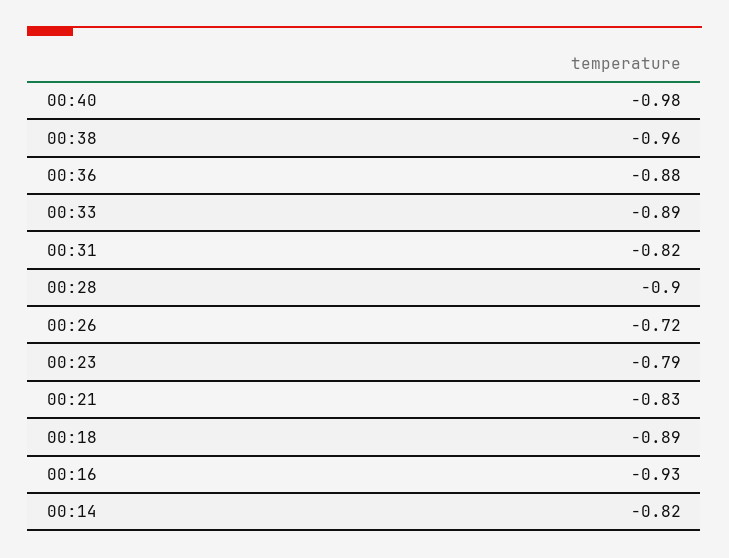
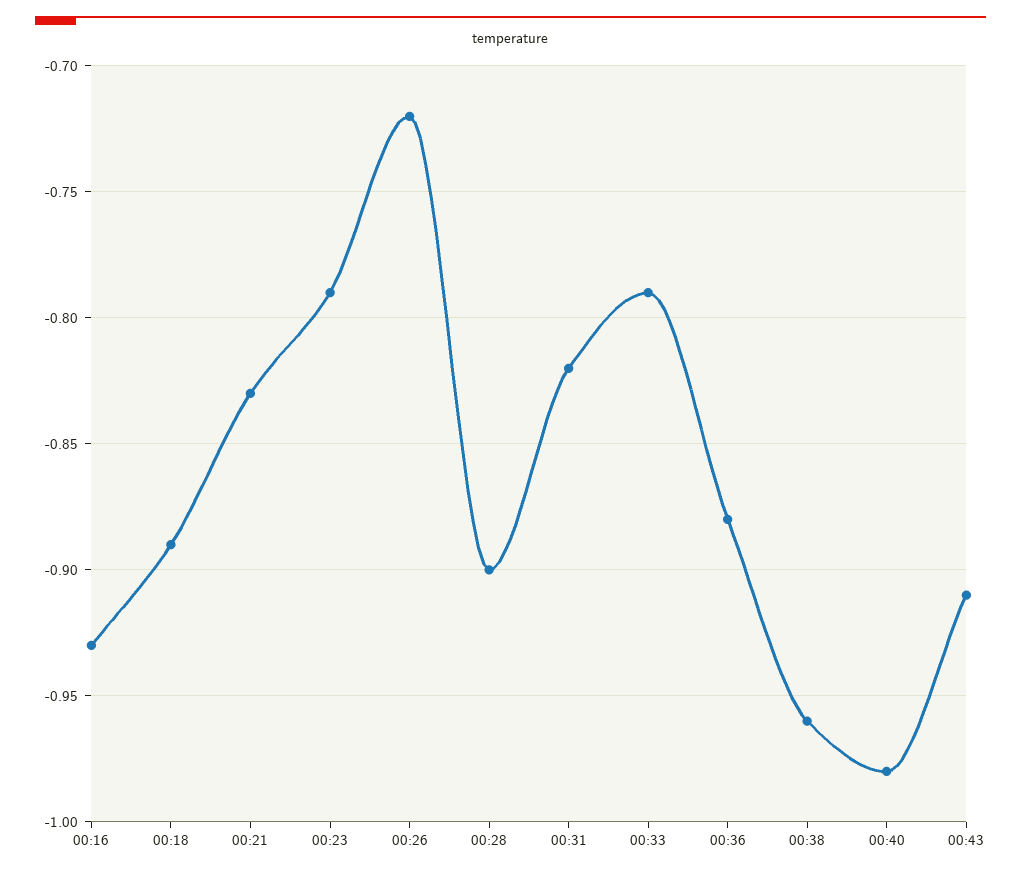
00:33: -0.89 -> -0.79
00:14: -0.82 -> none
00:43: none -> -0.91

